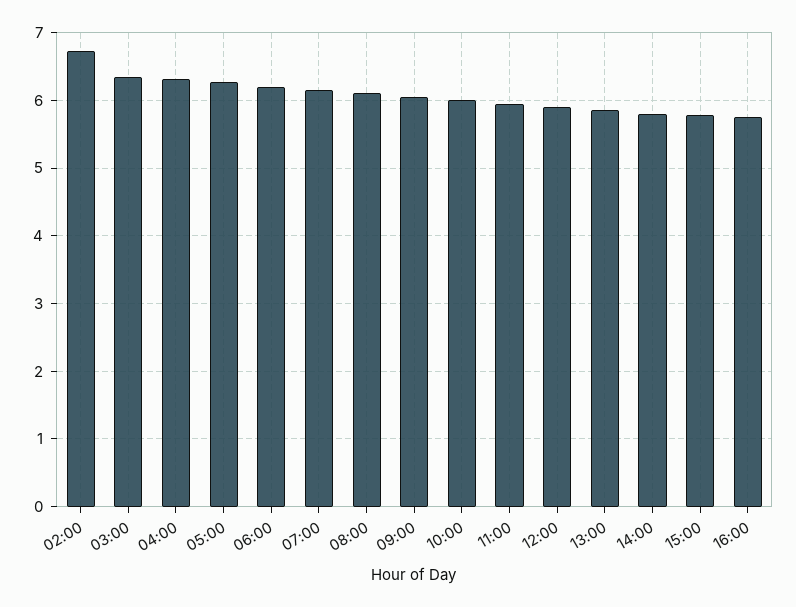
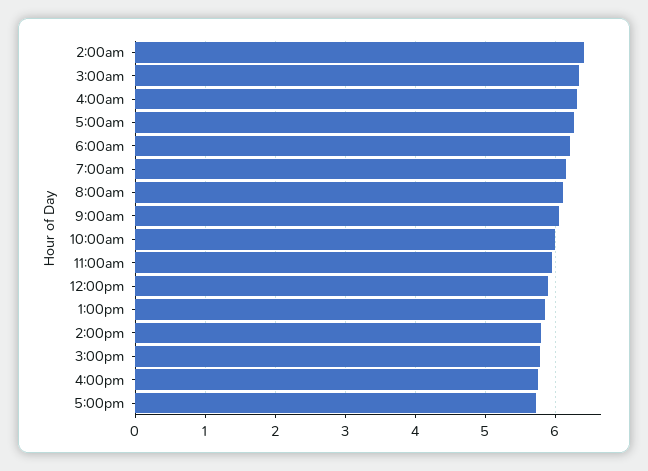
02:00: 6.7 -> 6.4
5:00pm: none -> 5.7

